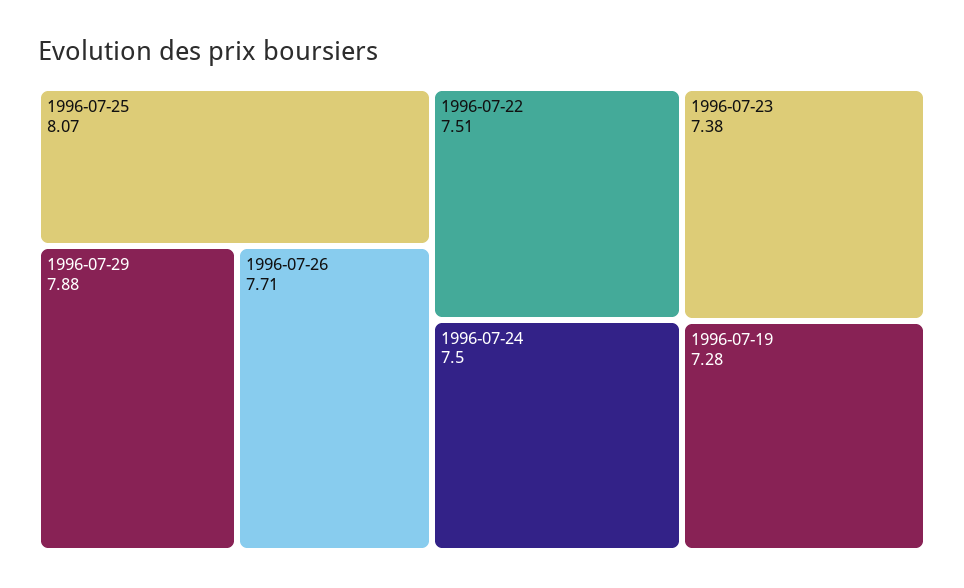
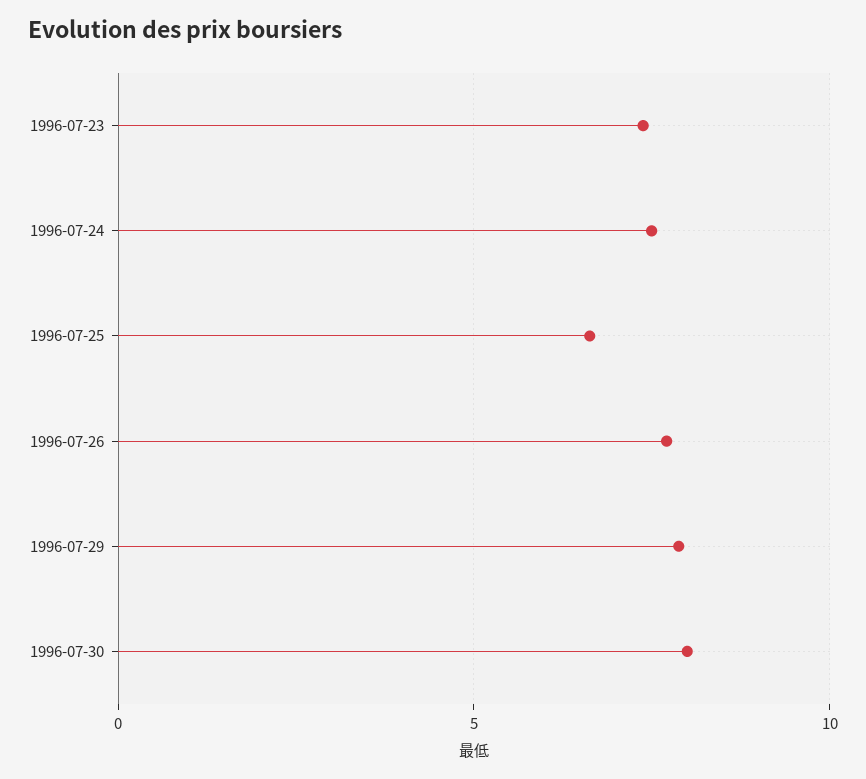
1996-07-25: 8.07 -> 6.5
1996-07-22: 7.51 -> none
1996-07-19: 7.28 -> none
1996-07-30: none -> 8

